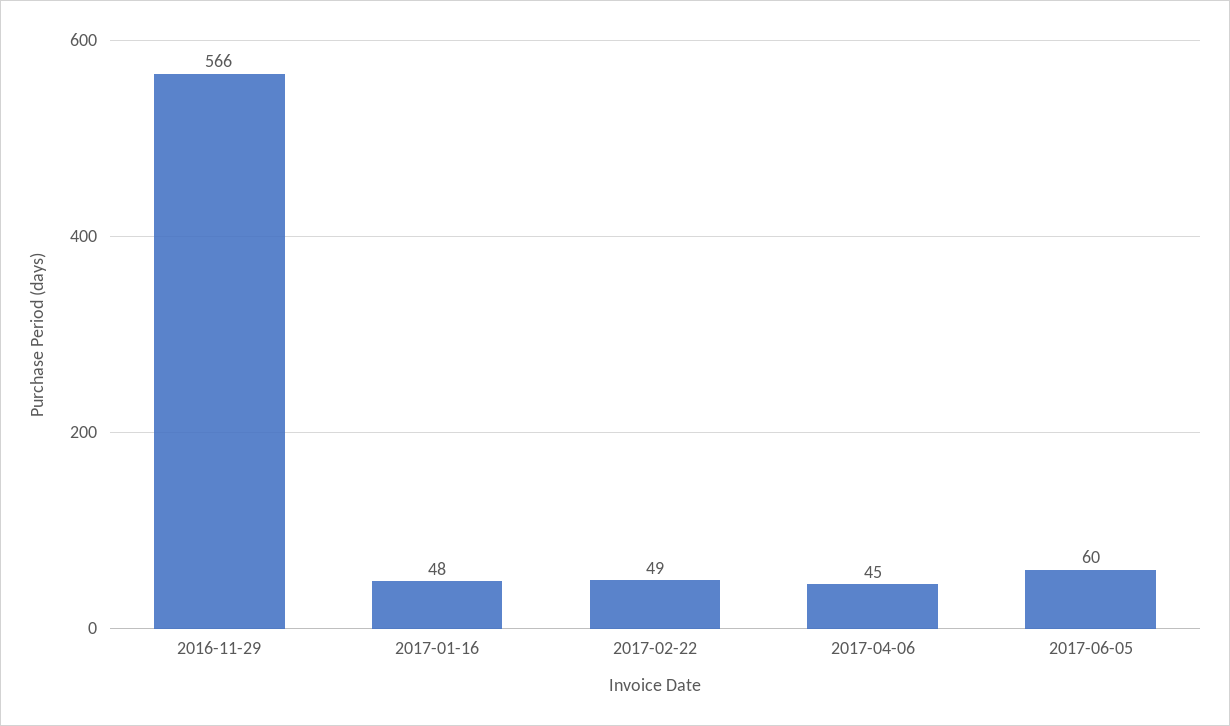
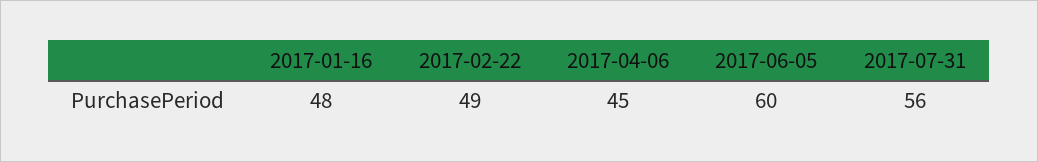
2016-11-29: 566 -> none
2017-07-31: none -> 56

